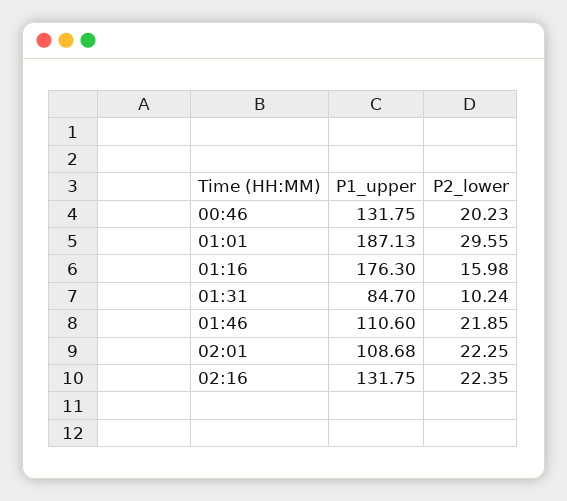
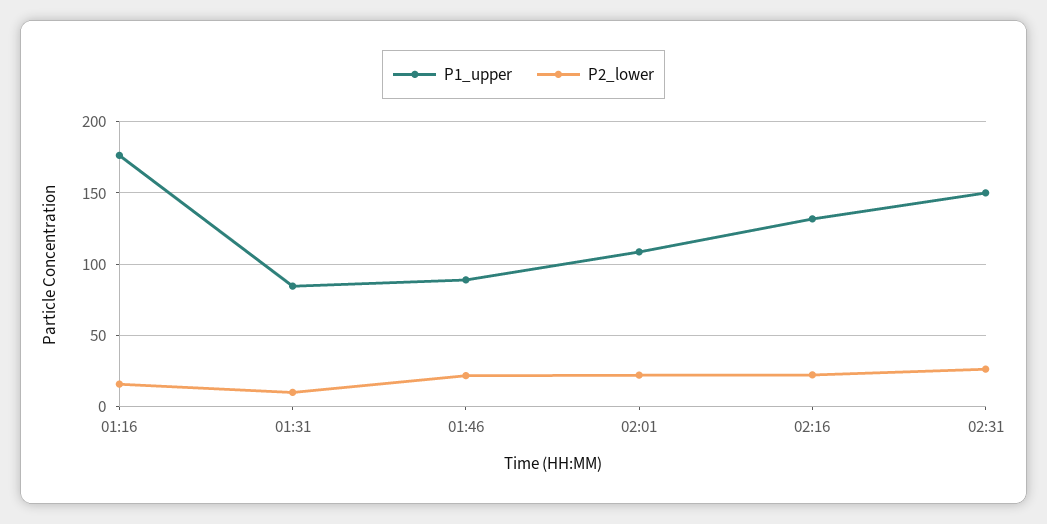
P1_upper, 00:46: 131.75 -> none
P2_lower, 00:46: 20.23 -> none
P1_upper, 01:01: 187.13 -> none
P2_lower, 01:01: 29.55 -> none
P1_upper, 01:46: 110.6 -> 90
P1_upper, 02:31: none -> 150
P2_lower, 02:31: none -> 25

